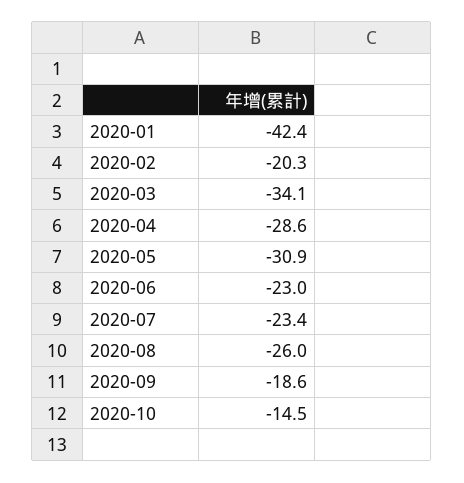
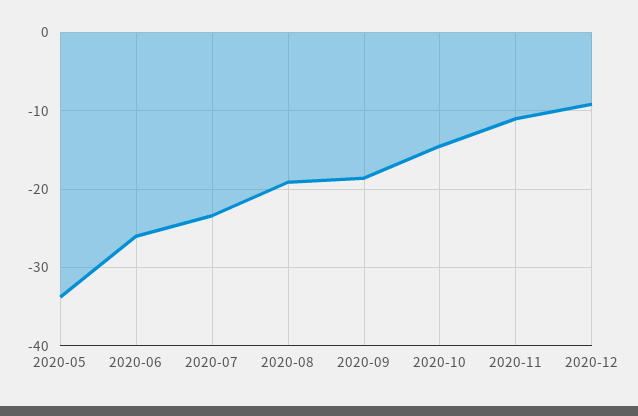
2020-01: -42.4 -> none
2020-02: -20.3 -> none
2020-03: -34.1 -> none
2020-04: -28.6 -> none
2020-05: -30.9 -> -34
2020-06: -23 -> -26
2020-08: -26 -> -19
2020-11: none -> -11
2020-12: none -> -9

